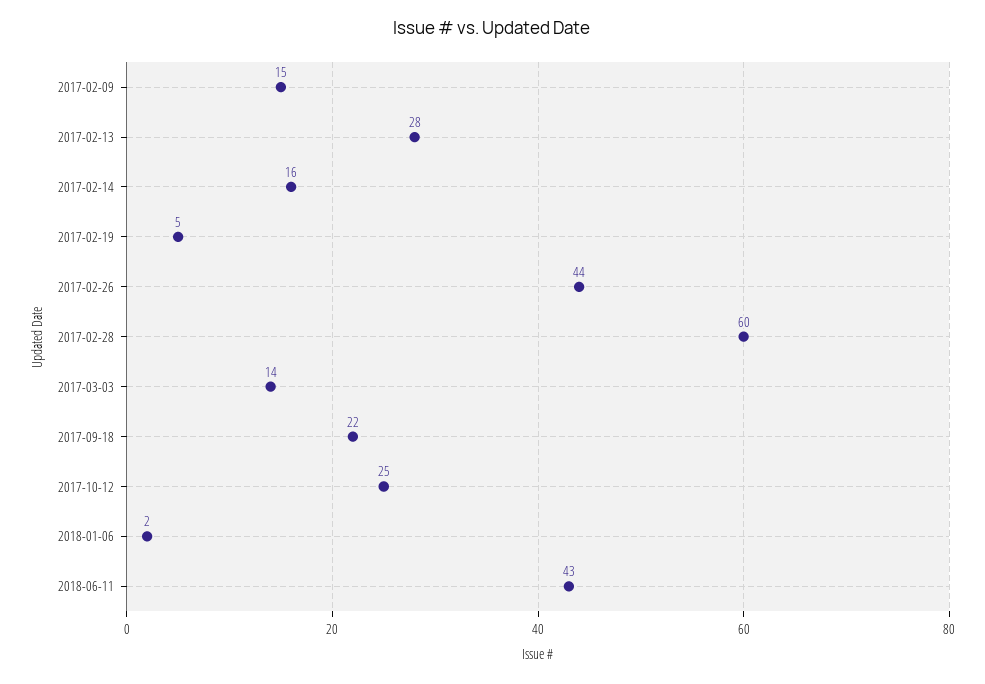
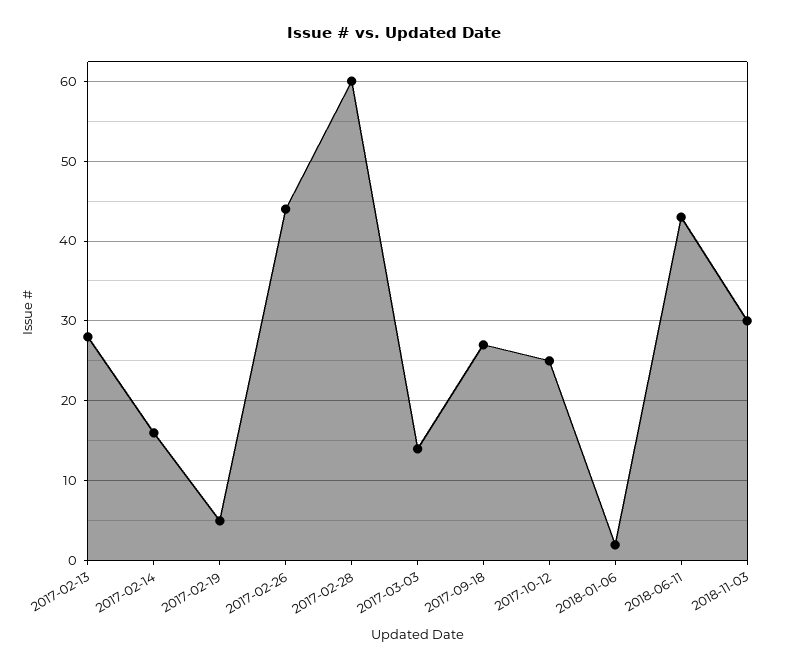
2017-02-09: 15 -> none
2017-09-18: 22 -> 27
2018-11-03: none -> 30

